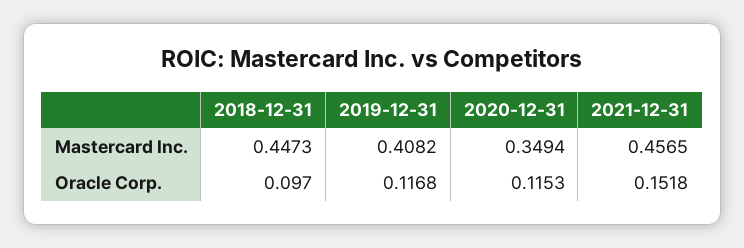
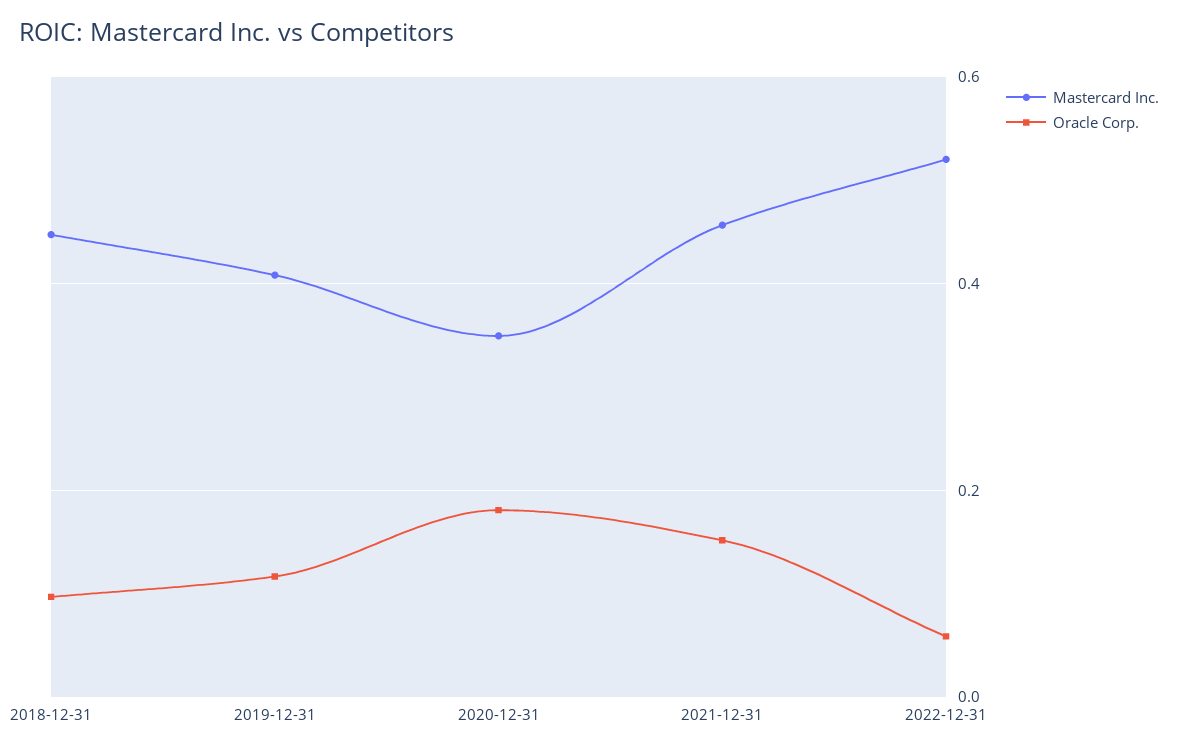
Oracle Corp., 2020-12-31: 0.1153 -> 0.18
Mastercard Inc., 2022-12-31: none -> 0.52
Oracle Corp., 2022-12-31: none -> 0.06

